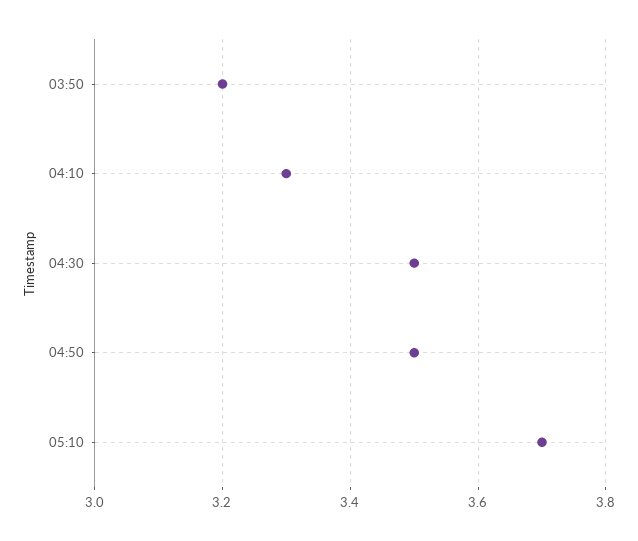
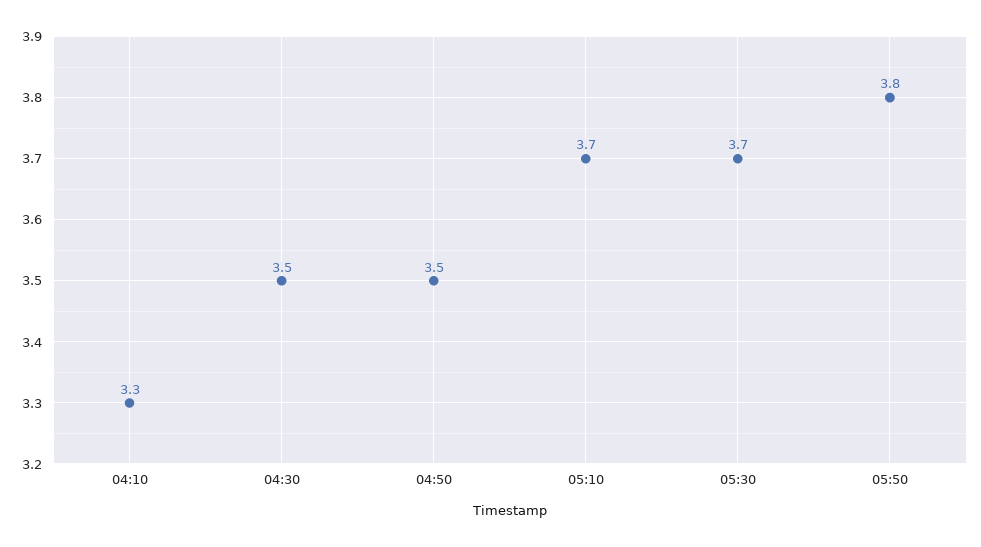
03:50: 3.2 -> none
05:30: none -> 3.7
05:50: none -> 3.8

